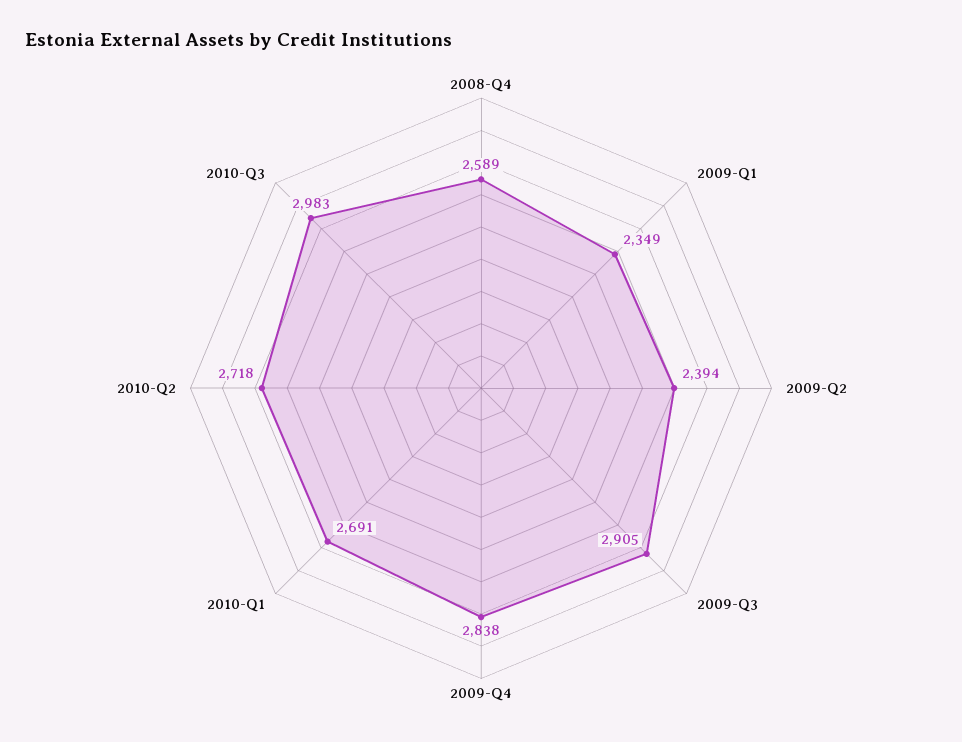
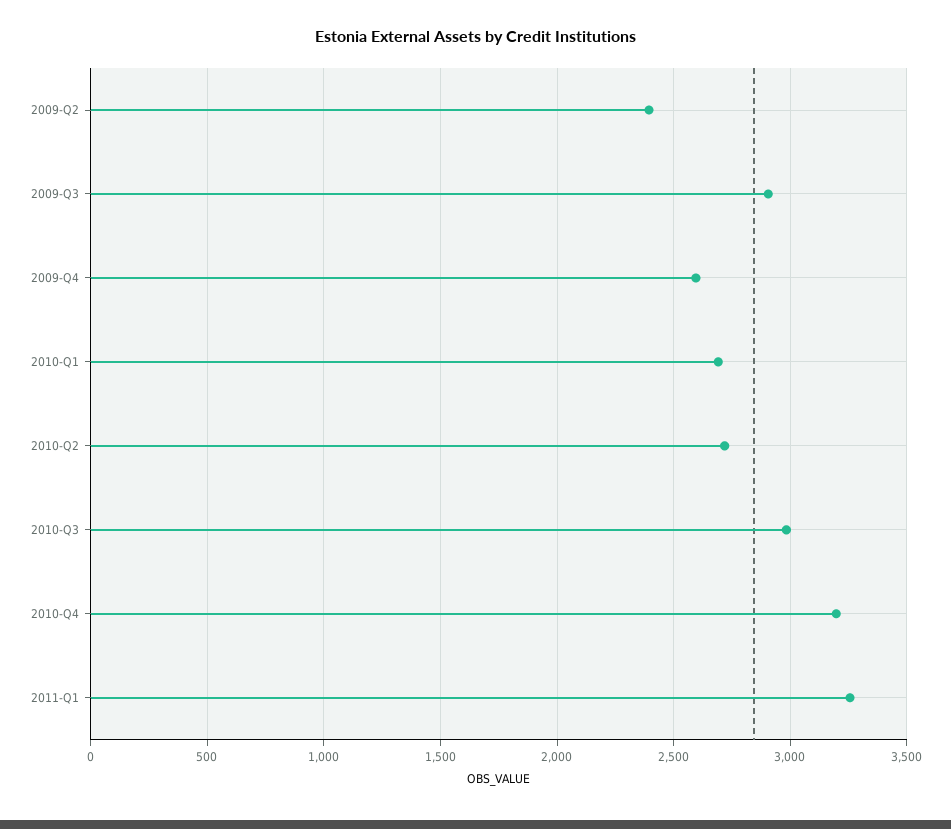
2008-Q4: 2589 -> none
2009-Q1: 2349 -> none
2009-Q4: 2838 -> 2600
2010-Q4: none -> 3200
2011-Q1: none -> 3250

